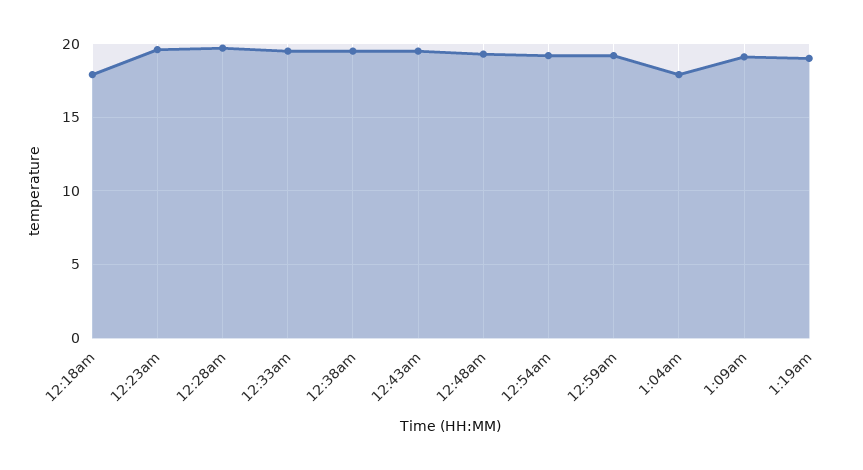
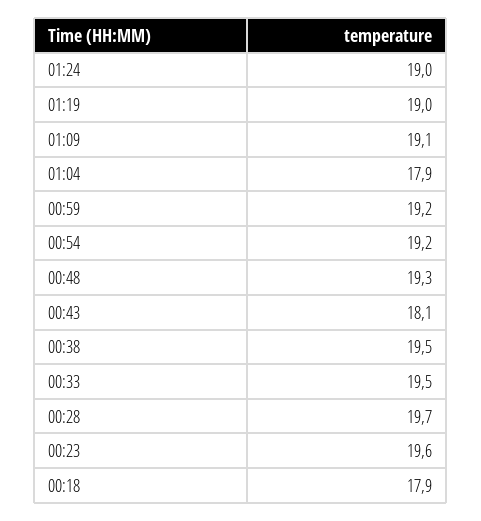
12:43am: 19.5 -> 18.1
01:24: none -> 19

